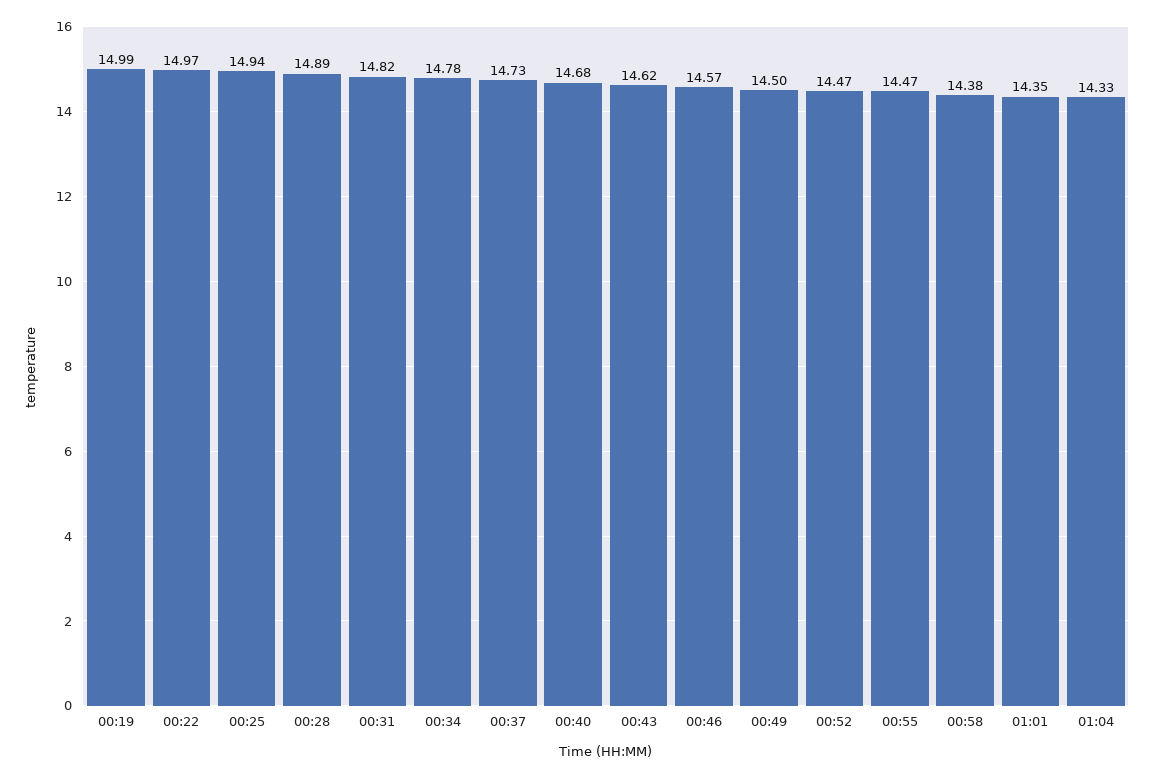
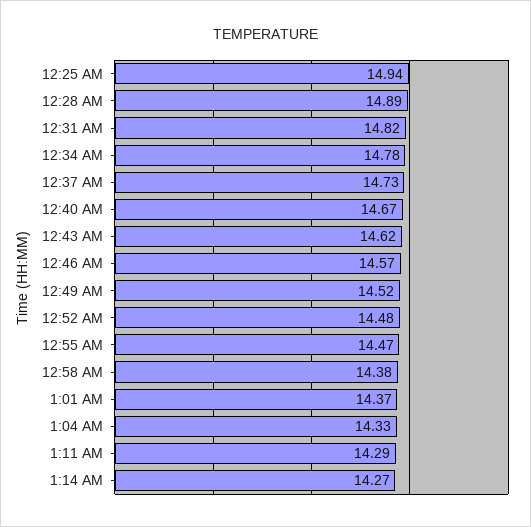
00:19: 14.99 -> none
00:22: 14.97 -> none
00:40: 14.68 -> 14.67
00:49: 14.5 -> 14.52
00:52: 14.47 -> 14.48
01:01: 14.35 -> 14.37
1:11 AM: none -> 14.29
1:14 AM: none -> 14.27

